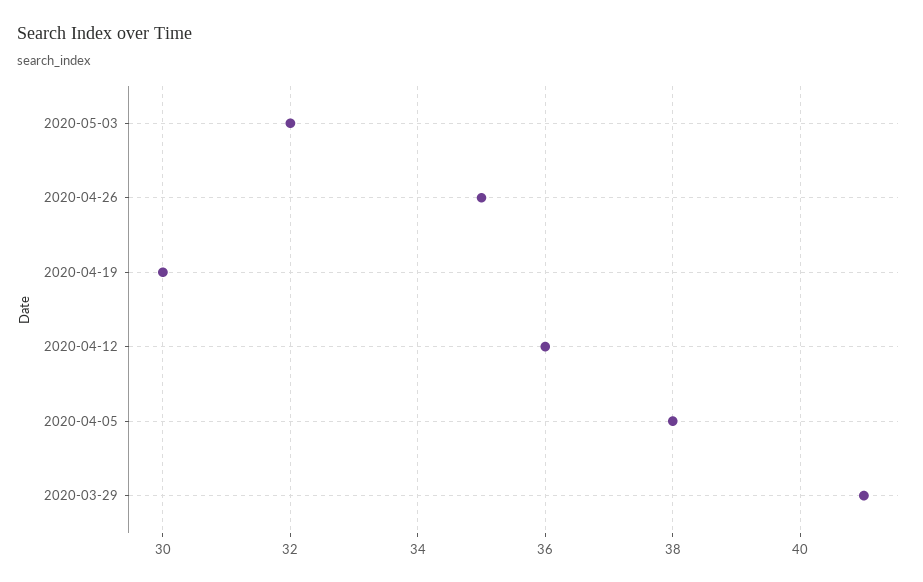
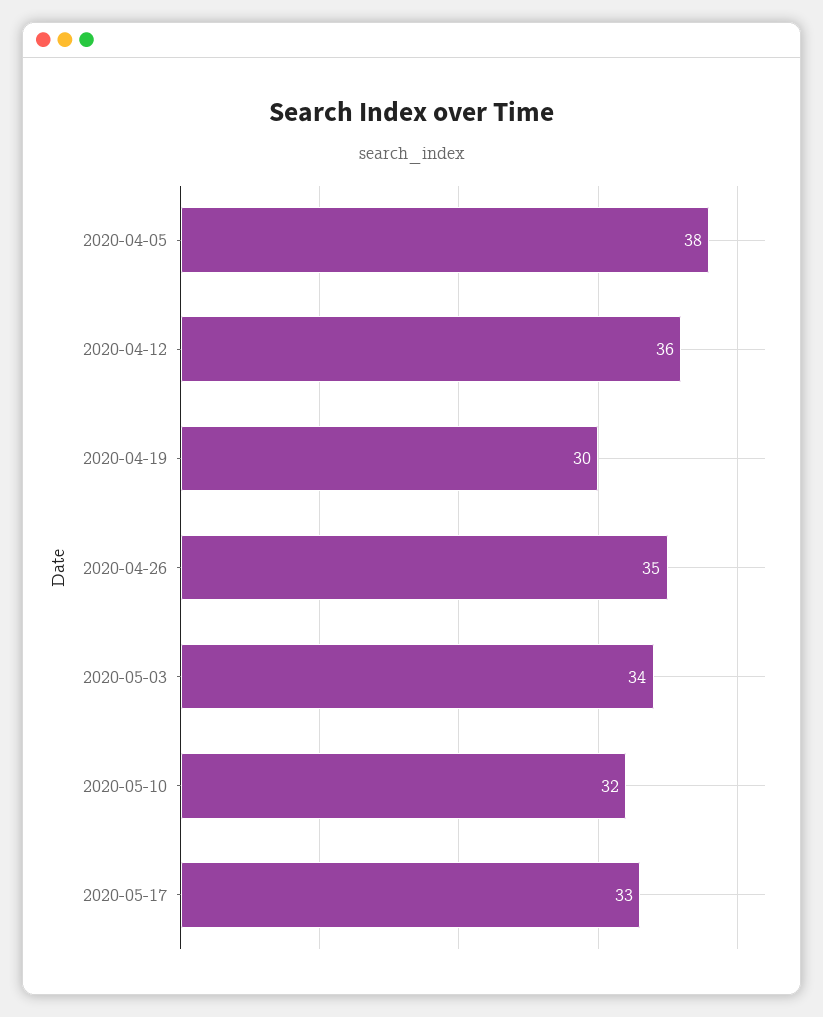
2020-05-03: 32 -> 34
2020-03-29: 41 -> none
2020-05-10: none -> 32
2020-05-17: none -> 33

